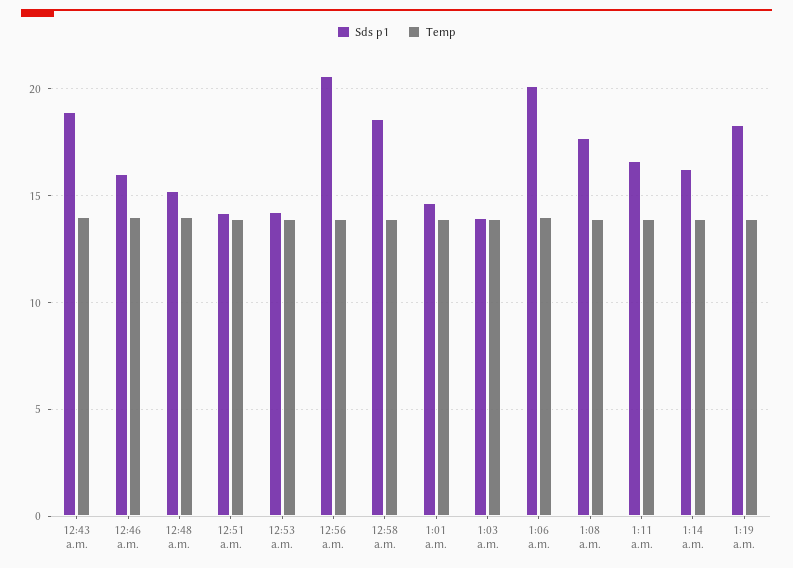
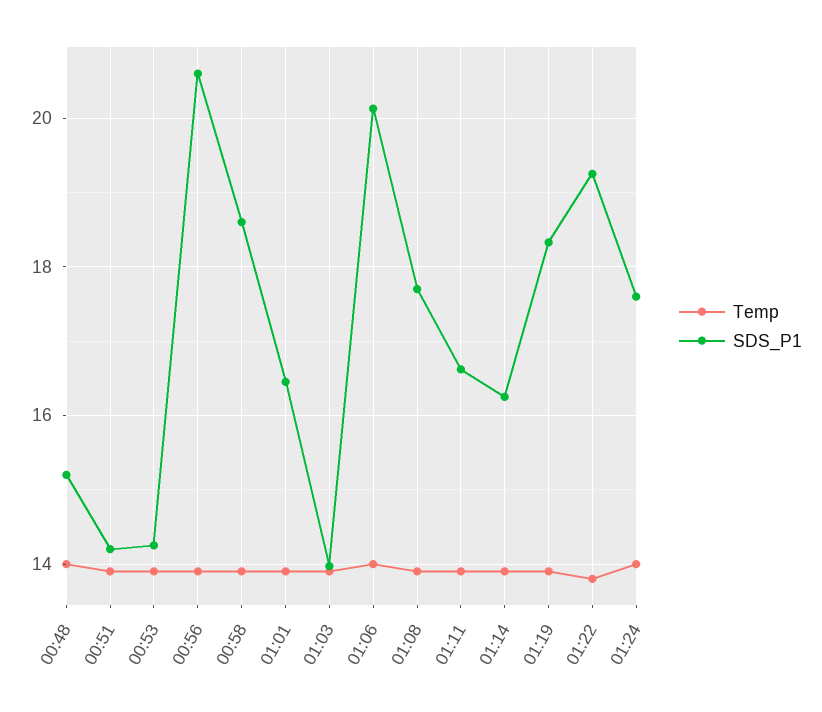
Sds p1, 12:43 a.m.: 19 -> none
Temp, 12:43 a.m.: 14 -> none
Sds p1, 12:46 a.m.: 16 -> none
Temp, 12:46 a.m.: 14 -> none
Sds p1, 1:01 a.m.: 14.5 -> 16.4
Temp, 01:22: none -> 13.8
Sds p1, 01:22: none -> 19.2
Temp, 01:24: none -> 14
Sds p1, 01:24: none -> 17.6

